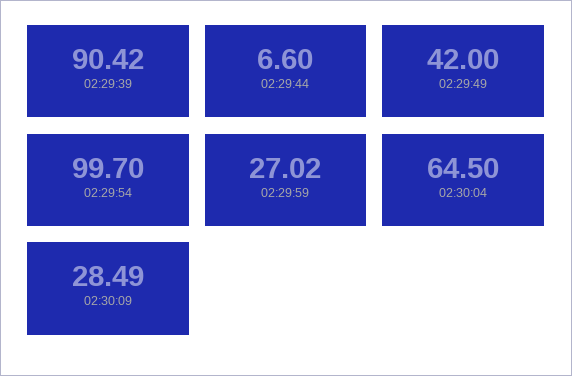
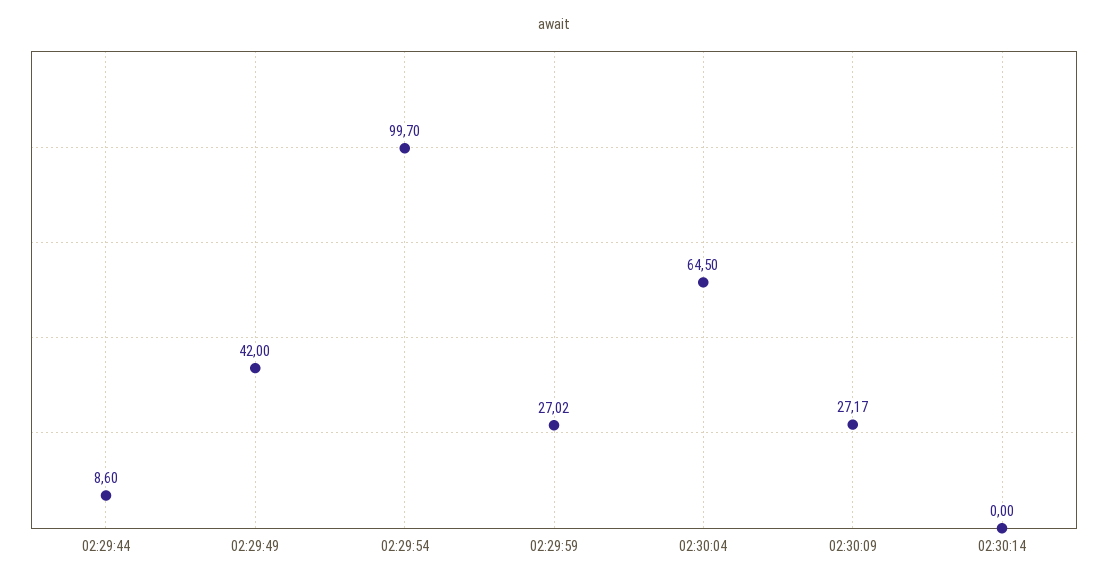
02:29:39: 90.42 -> none
02:29:44: 6.6 -> 8.6
02:30:09: 28.49 -> 27.17
02:30:14: none -> 0

